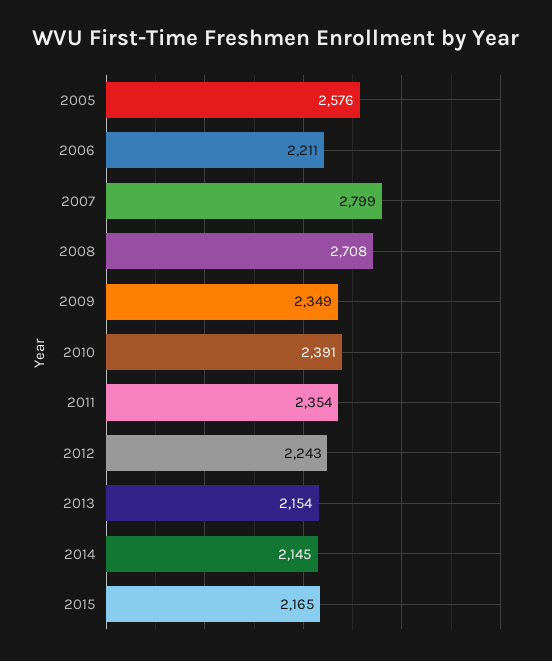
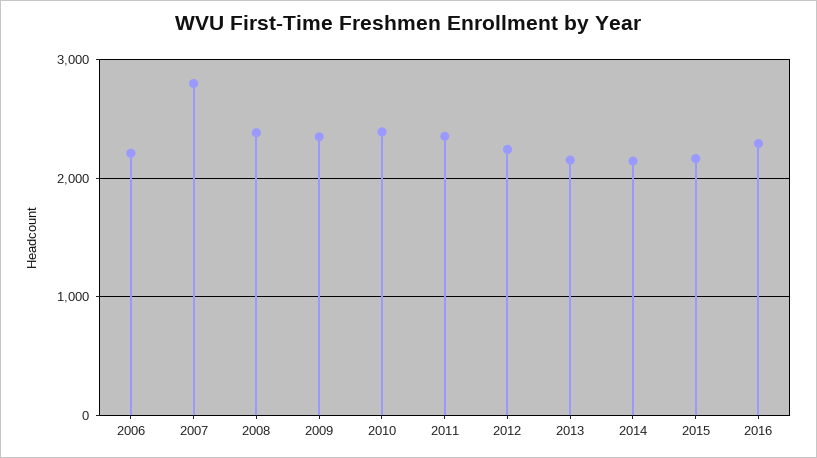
2005: 2576 -> none
2008: 2708 -> 2400
2016: none -> 2300

